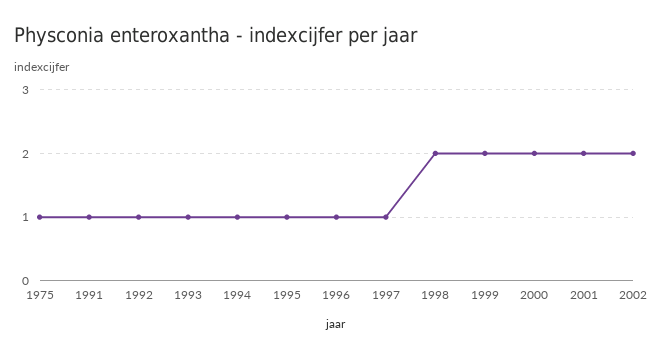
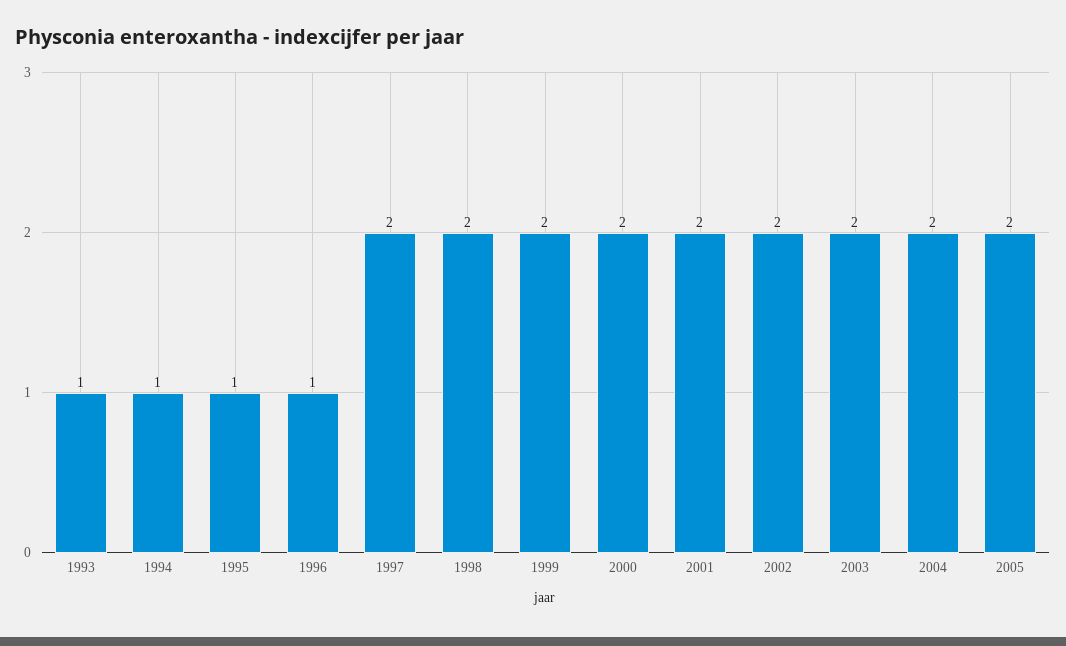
1975: 1 -> none
1991: 1 -> none
1992: 1 -> none
1997: 1 -> 2
2003: none -> 2
2004: none -> 2
2005: none -> 2

